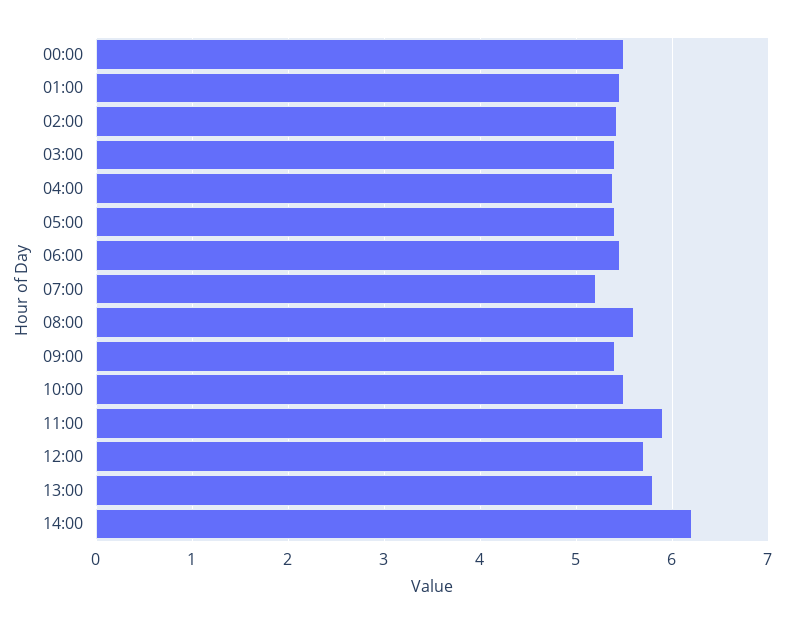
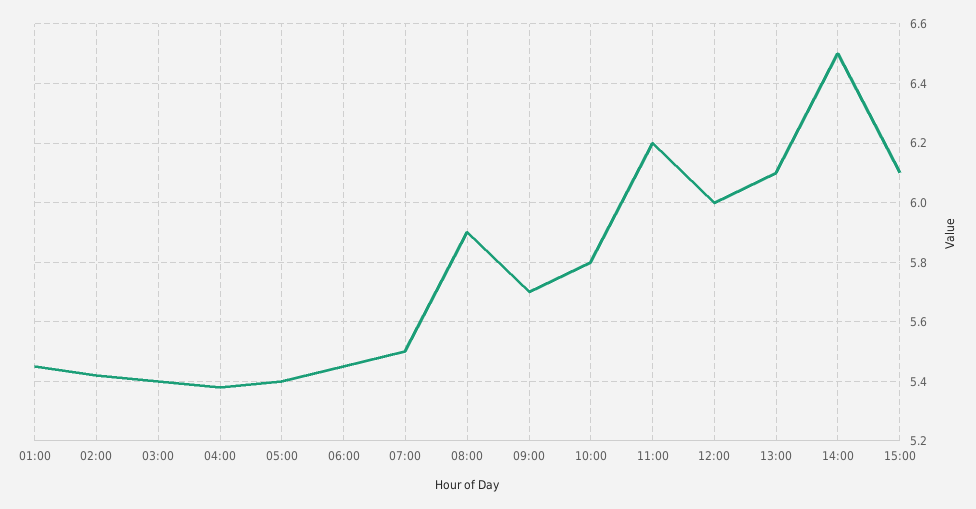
00:00: 5.5 -> none
07:00: 5.2 -> 5.5
08:00: 5.6 -> 5.9
09:00: 5.4 -> 5.7
10:00: 5.5 -> 5.8
11:00: 5.9 -> 6.2
12:00: 5.7 -> 6
13:00: 5.8 -> 6.1
14:00: 6.2 -> 6.5
15:00: none -> 6.1

